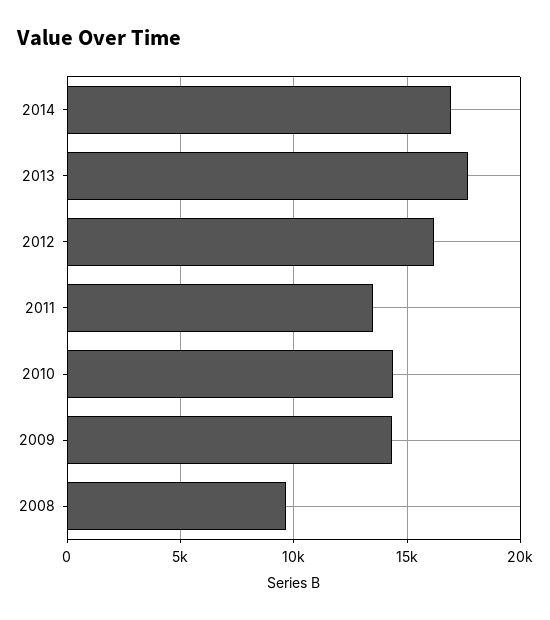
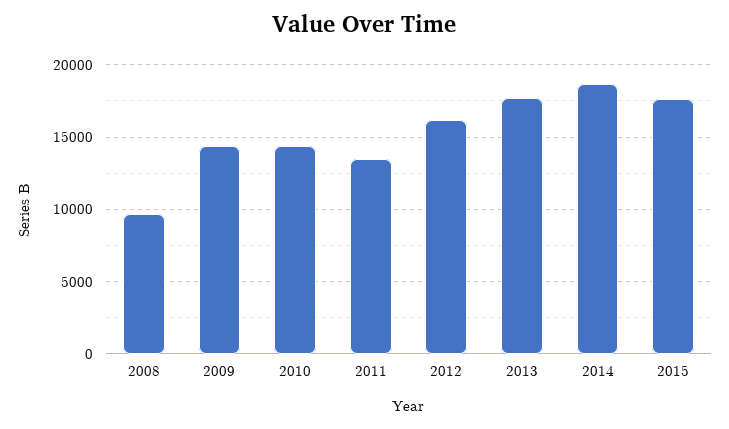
2014: 17000 -> 18500
2015: none -> 17500

